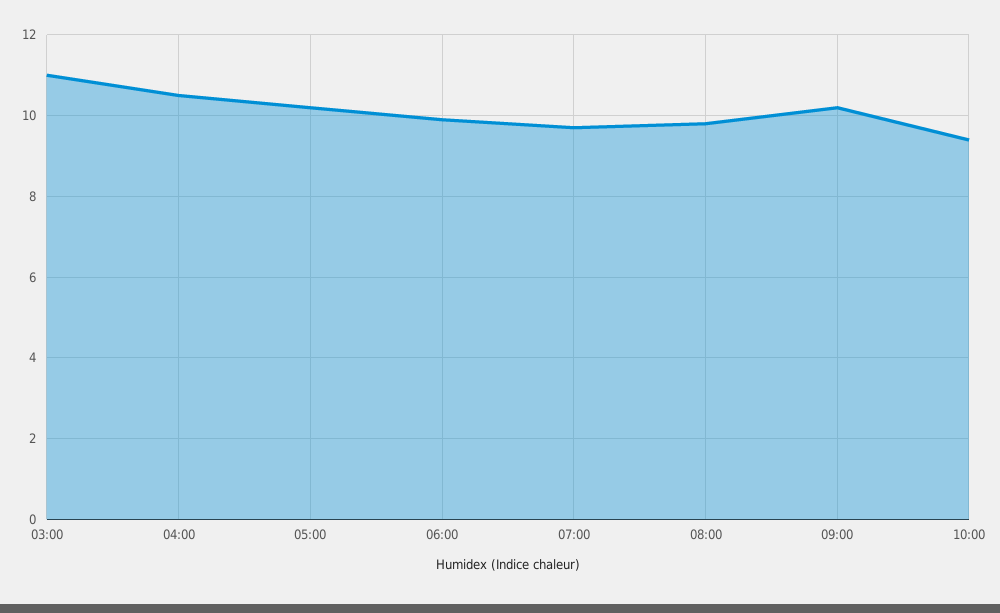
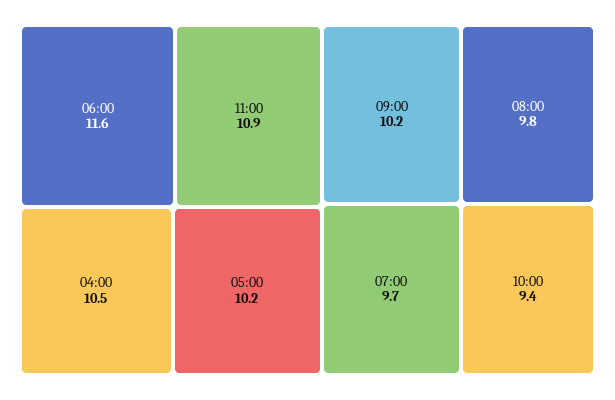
03:00: 11 -> none
06:00: 10 -> 11.6
11:00: none -> 10.9

